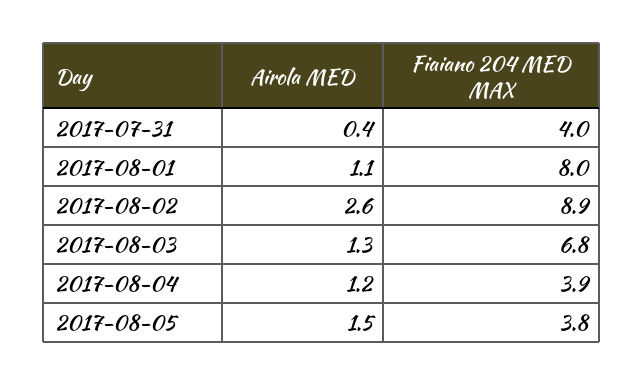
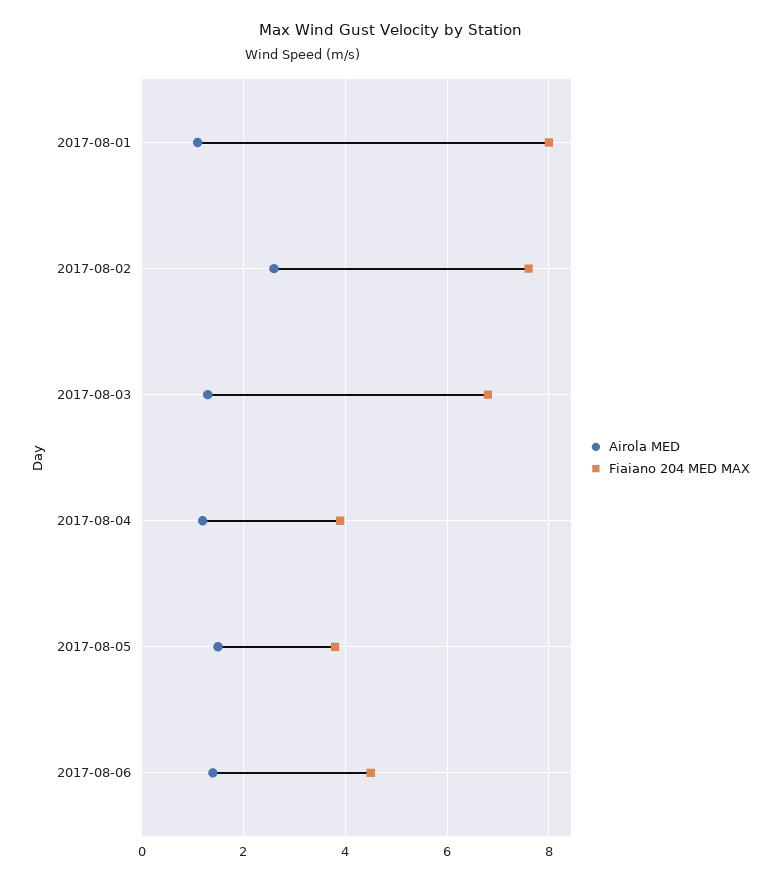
Airola MED, 2017-07-31: 0.4 -> none
Fiaiano 204 MED MAX, 2017-07-31: 4 -> none
Fiaiano 204 MED MAX, 2017-08-02: 8.9 -> 7.5
Airola MED, 2017-08-06: none -> 1.5
Fiaiano 204 MED MAX, 2017-08-06: none -> 4.5

